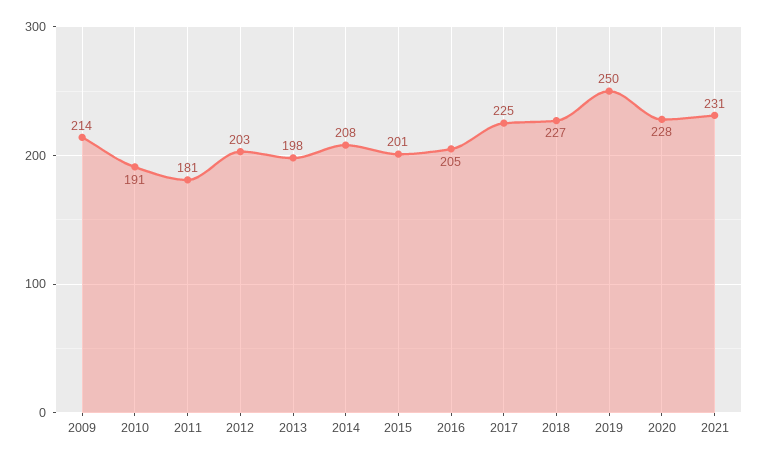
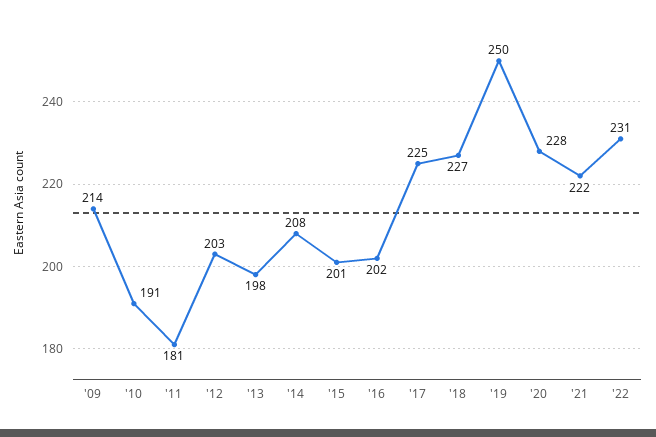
2016: 205 -> 202
2021: 231 -> 222
'22: none -> 231

